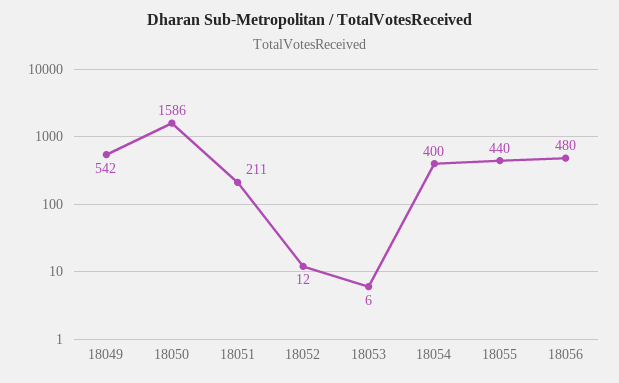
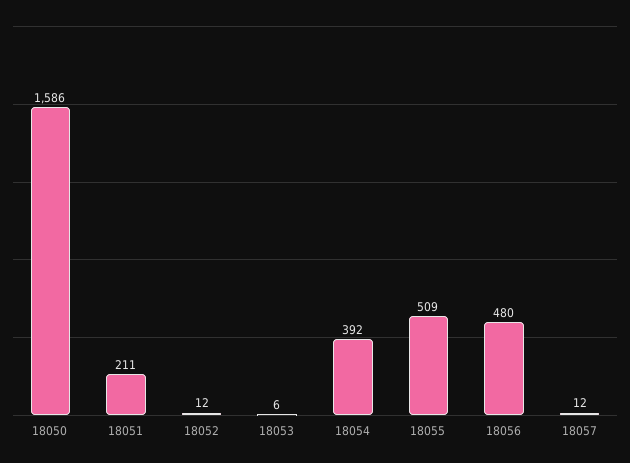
18049: 542 -> none
18054: 400 -> 392
18055: 440 -> 509
18057: none -> 12

